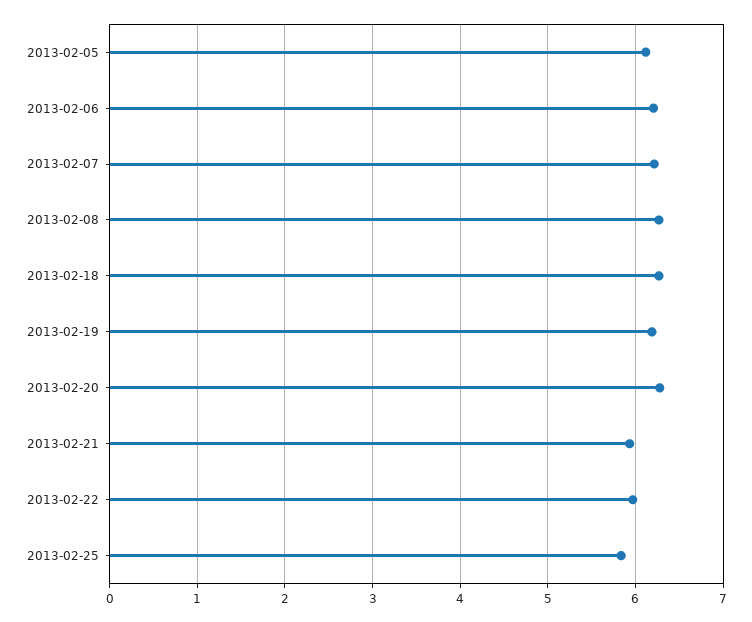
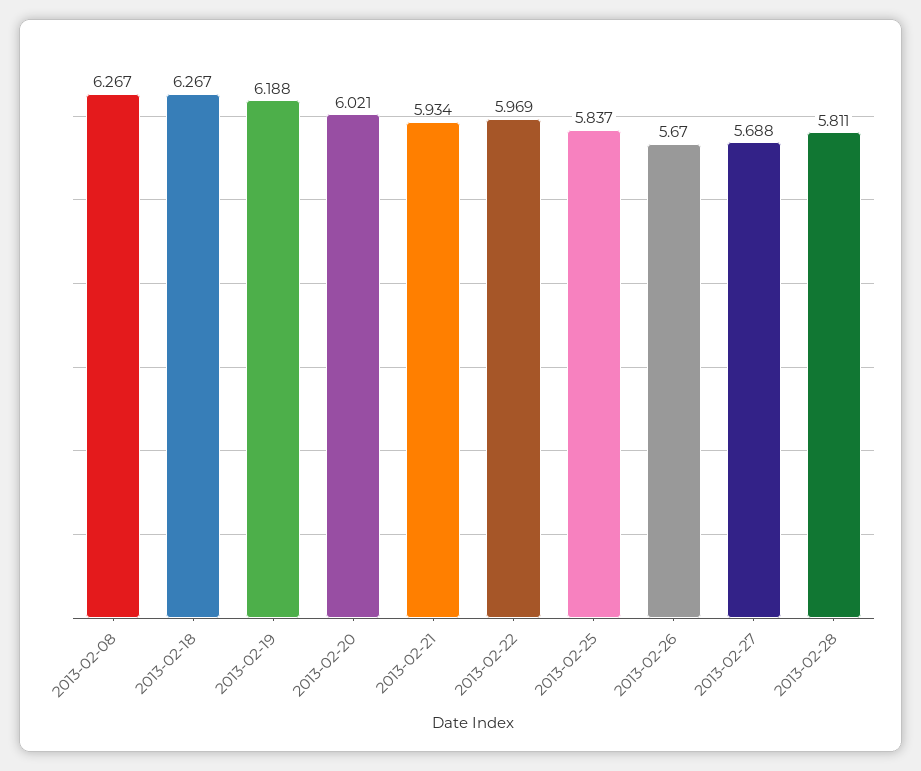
2013-02-05: 6.1 -> none
2013-02-06: 6.2 -> none
2013-02-07: 6.2 -> none
2013-02-20: 6.3 -> 6.021
2013-02-26: none -> 5.67
2013-02-27: none -> 5.688
2013-02-28: none -> 5.811

